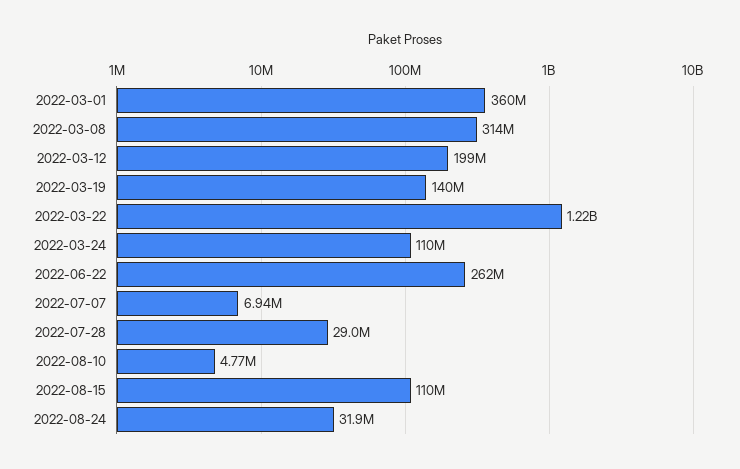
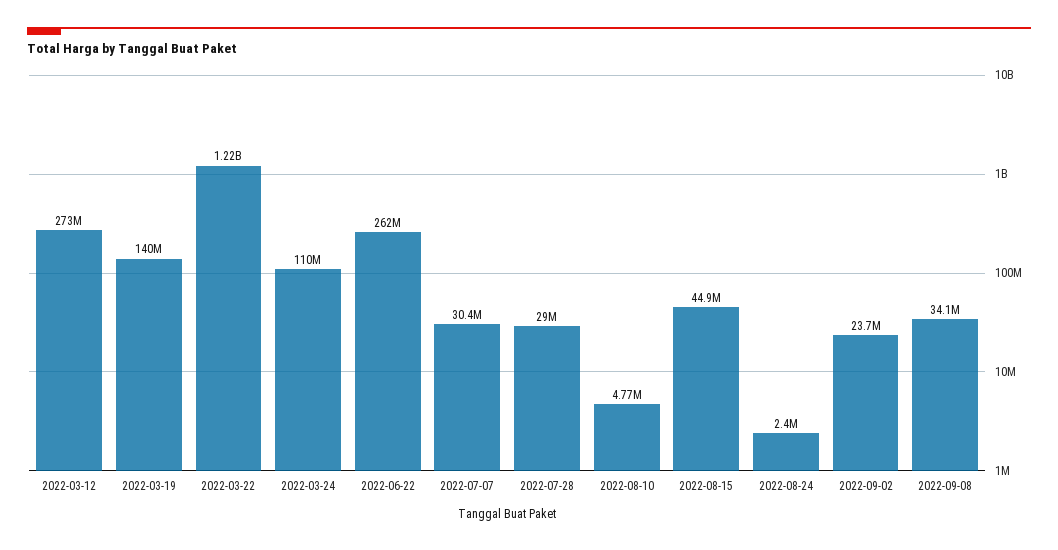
2022-03-01: 360000000 -> none
2022-03-08: 314000000 -> none
2022-03-12: 199000000 -> 273000000
2022-07-07: 6940000 -> 30400000
2022-08-15: 110000000 -> 44900000
2022-08-24: 31900000 -> 2400000
2022-09-02: none -> 23700000
2022-09-08: none -> 34100000

